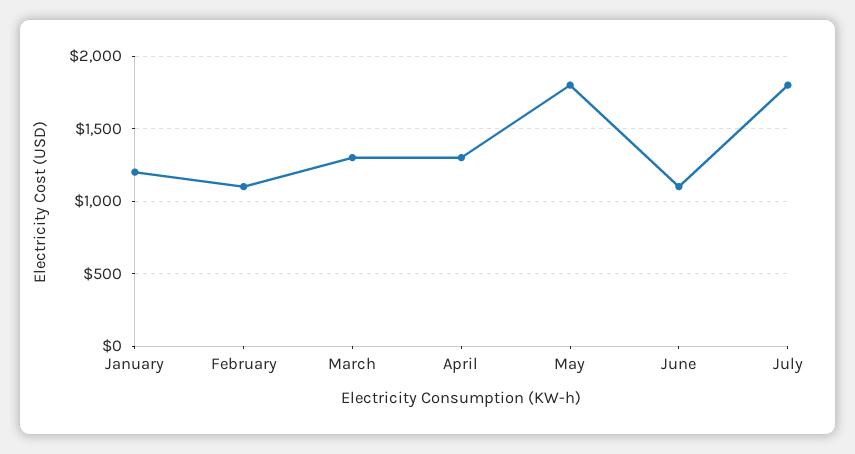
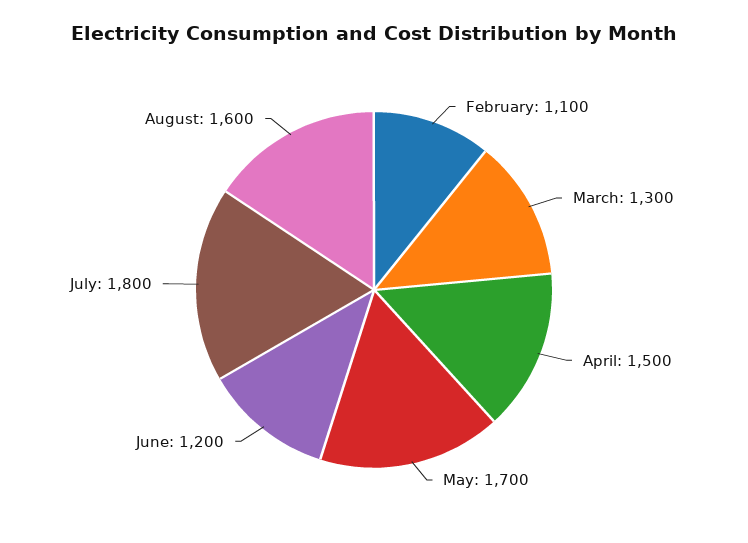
January: 1200 -> none
April: 1300 -> 1500
May: 1800 -> 1700
June: 1100 -> 1200
August: none -> 1600

